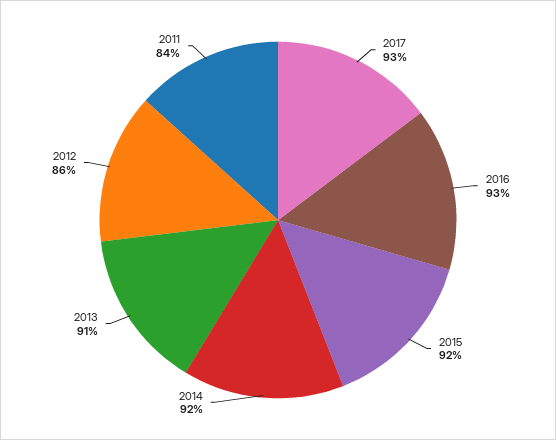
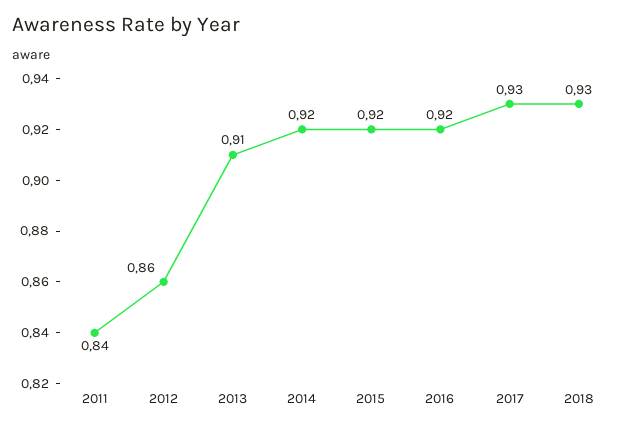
2016: 0.93 -> 0.92
2018: none -> 0.93

